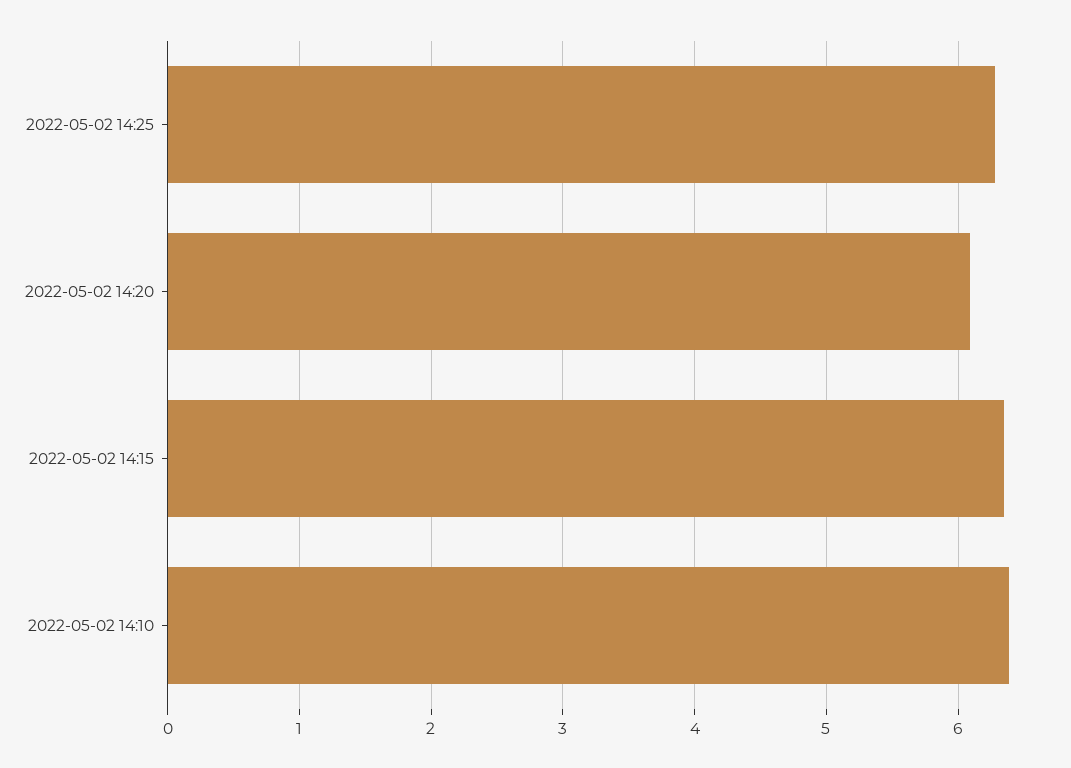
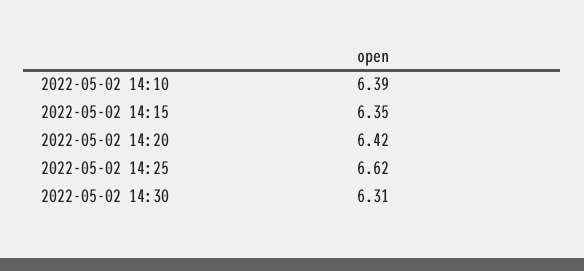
2022-05-02 14:25: 6.3 -> 6.62
2022-05-02 14:20: 6.1 -> 6.42
2022-05-02 14:30: none -> 6.31

